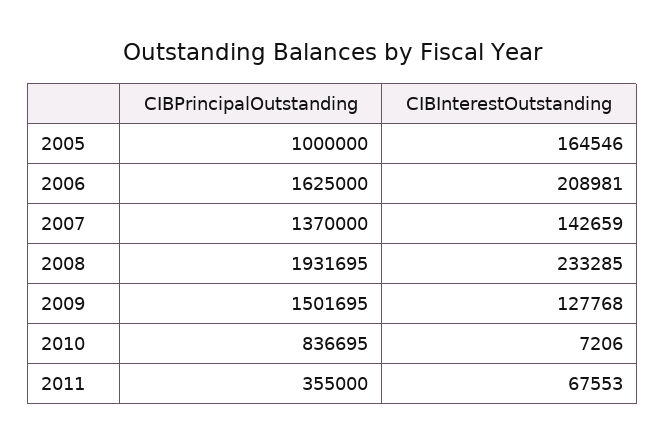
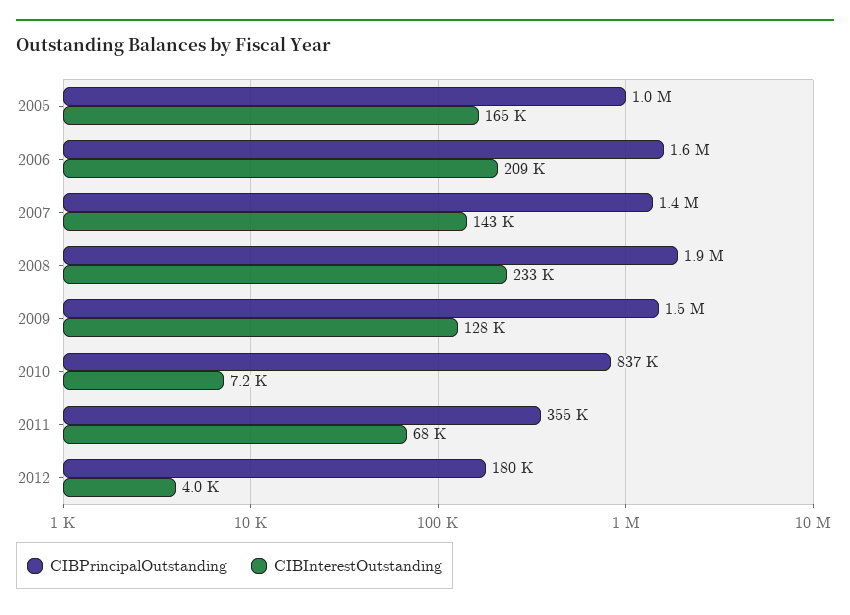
CIBPrincipalOutstanding, 2012: none -> 180000
CIBInterestOutstanding, 2012: none -> 4000

